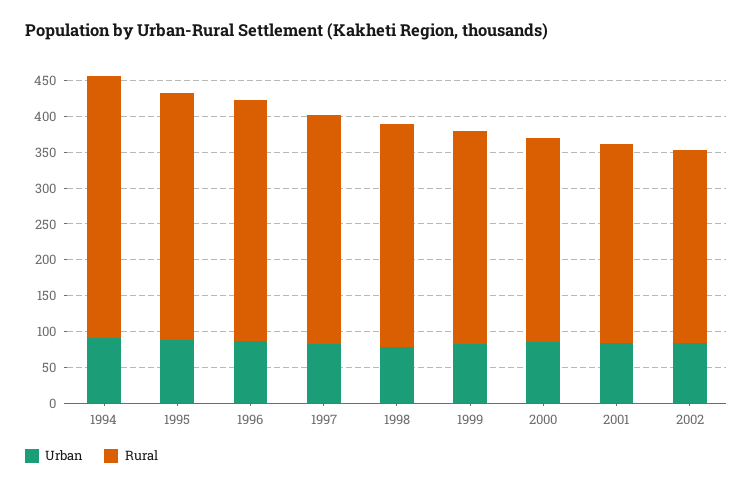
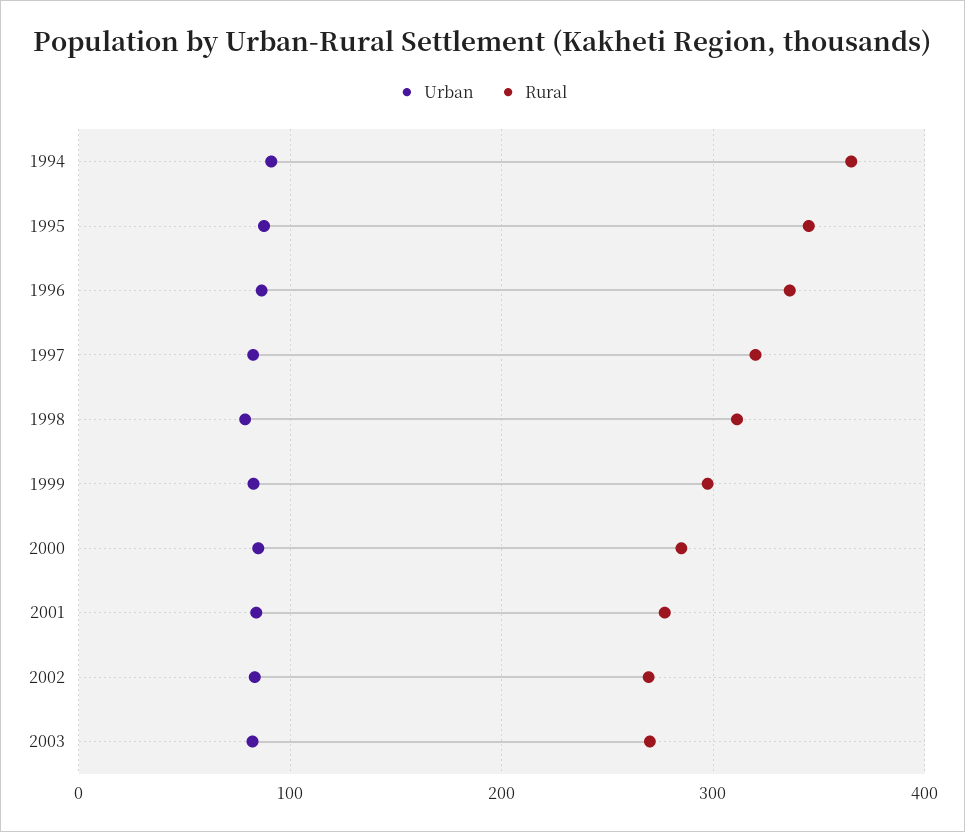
Urban, 2003: none -> 80
Rural, 2003: none -> 270

